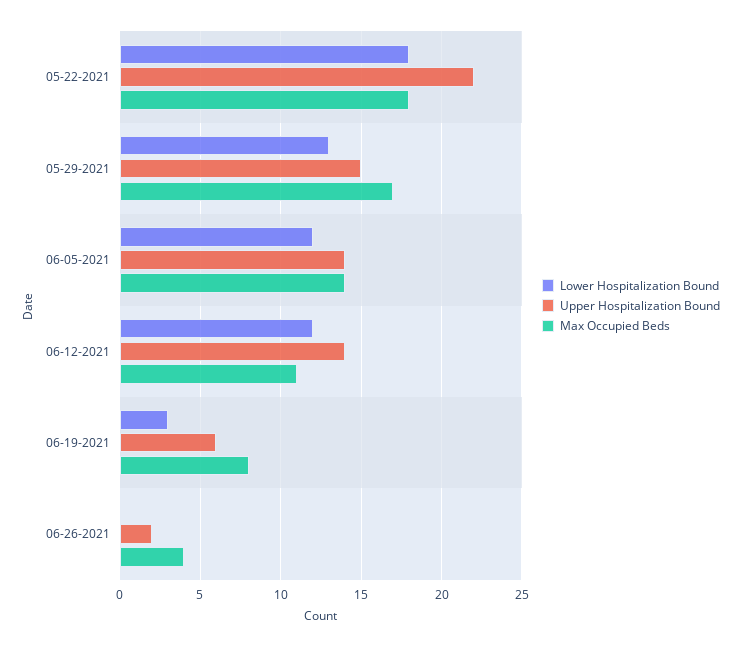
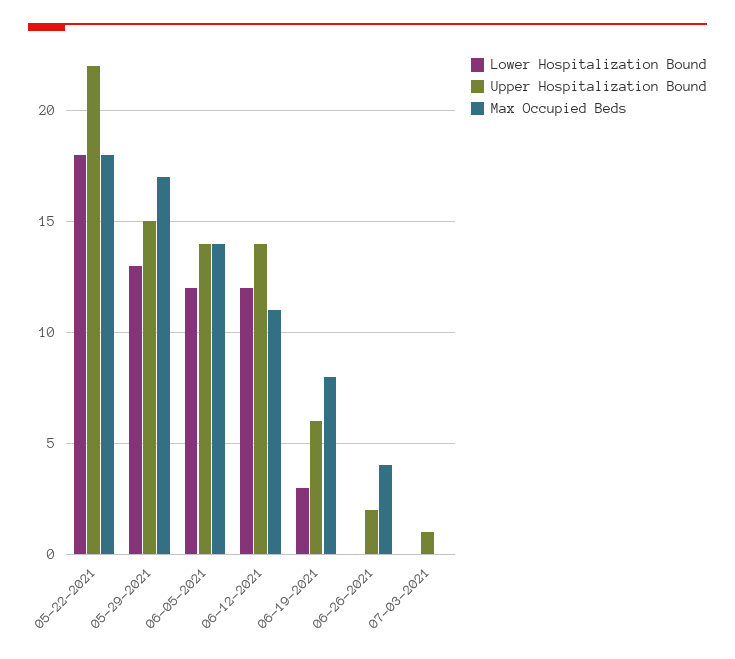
Lower Hospitalization Bound, 07-03-2021: none -> 0
Upper Hospitalization Bound, 07-03-2021: none -> 1
Max Occupied Beds, 07-03-2021: none -> 0

